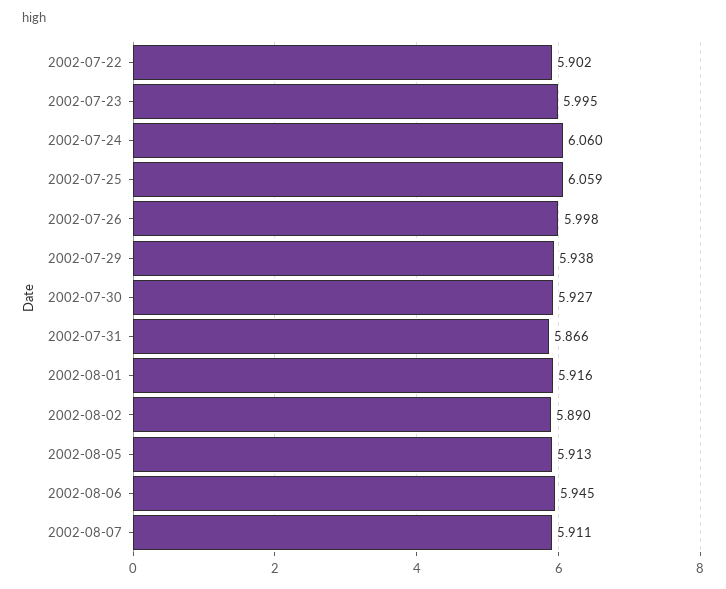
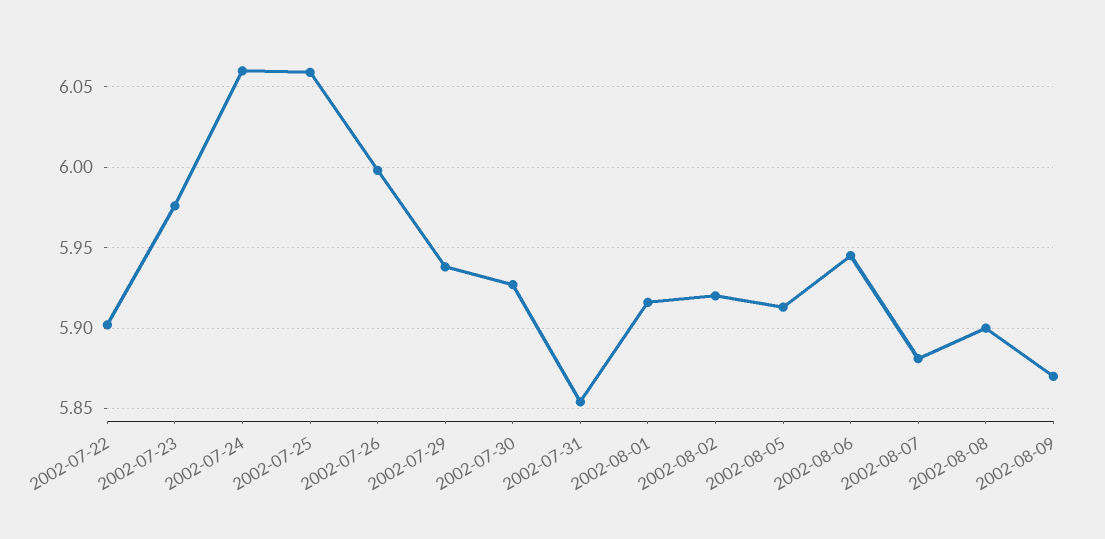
2002-07-23: 5.995 -> 5.975
2002-07-31: 5.866 -> 5.855
2002-08-02: 5.89 -> 5.92
2002-08-07: 5.911 -> 5.88
2002-08-08: none -> 5.9
2002-08-09: none -> 5.87

